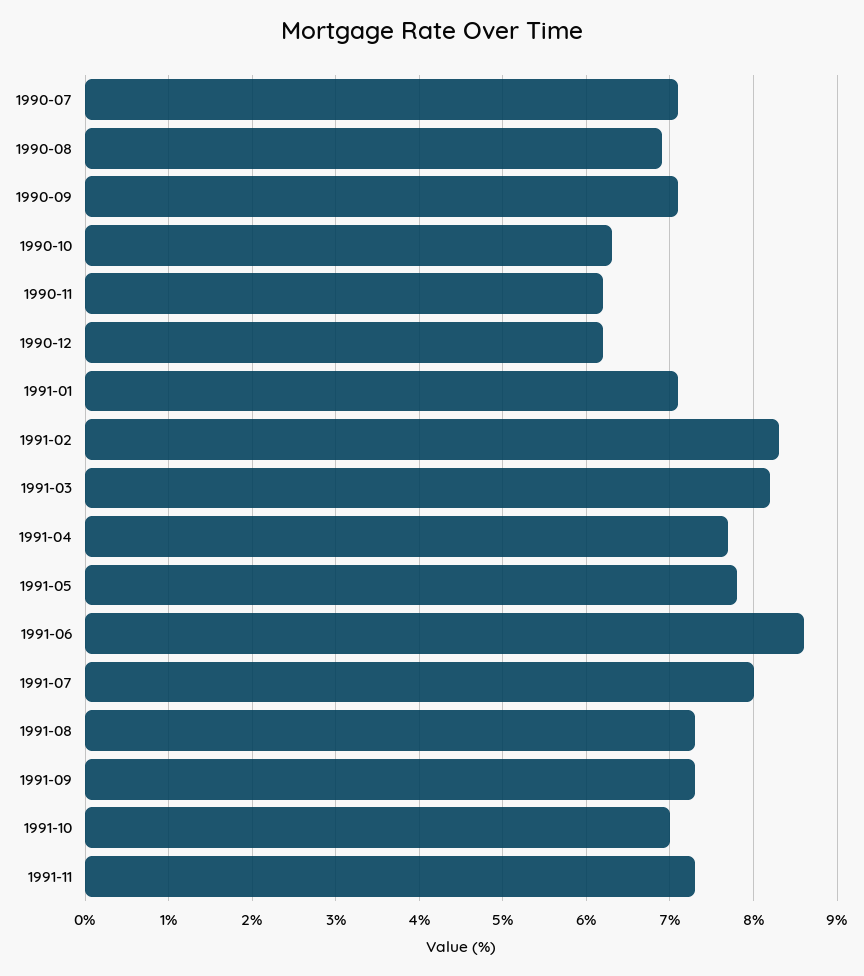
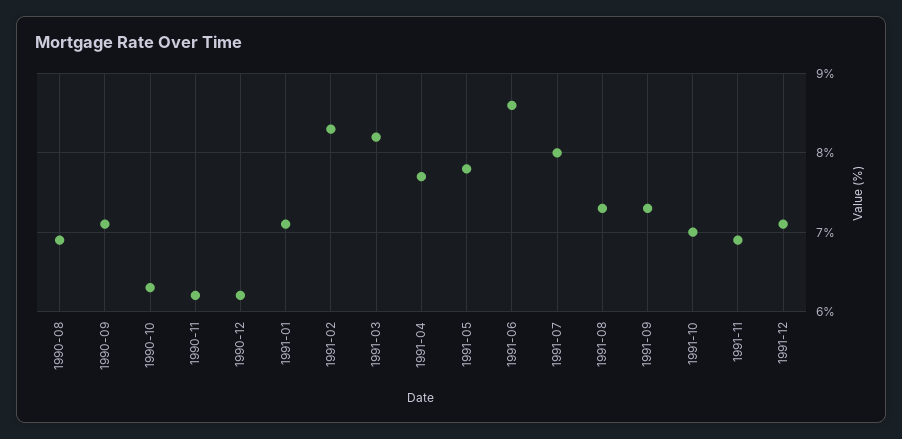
1990-07: 7.1 -> none
1991-11: 7.3 -> 6.9
1991-12: none -> 7.1

